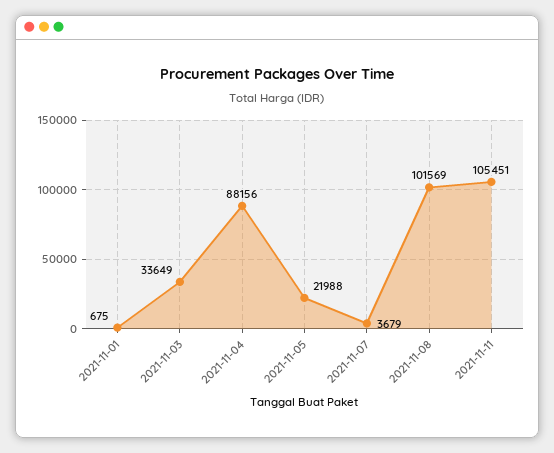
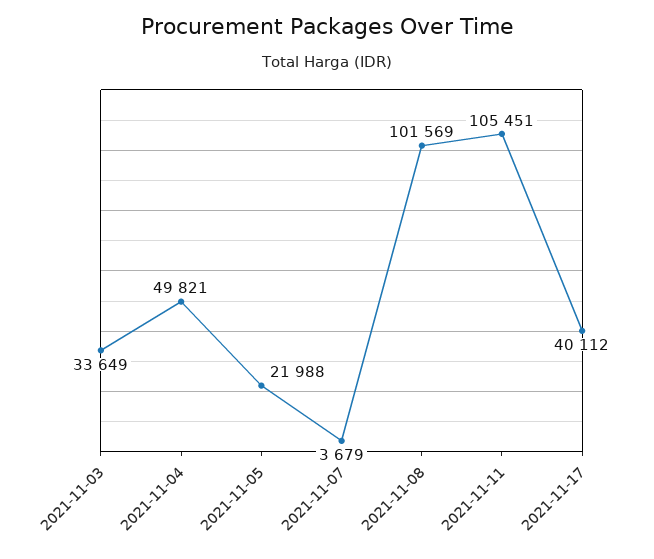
2021-11-01: 675 -> none
2021-11-04: 88156 -> 49821
2021-11-17: none -> 40112

